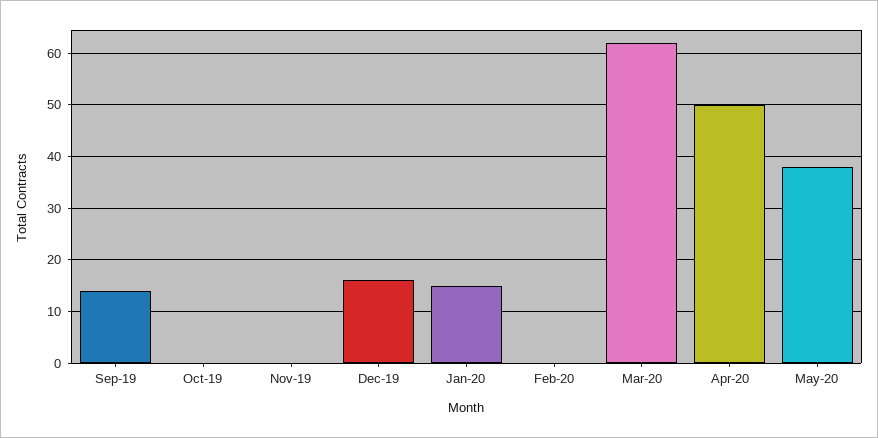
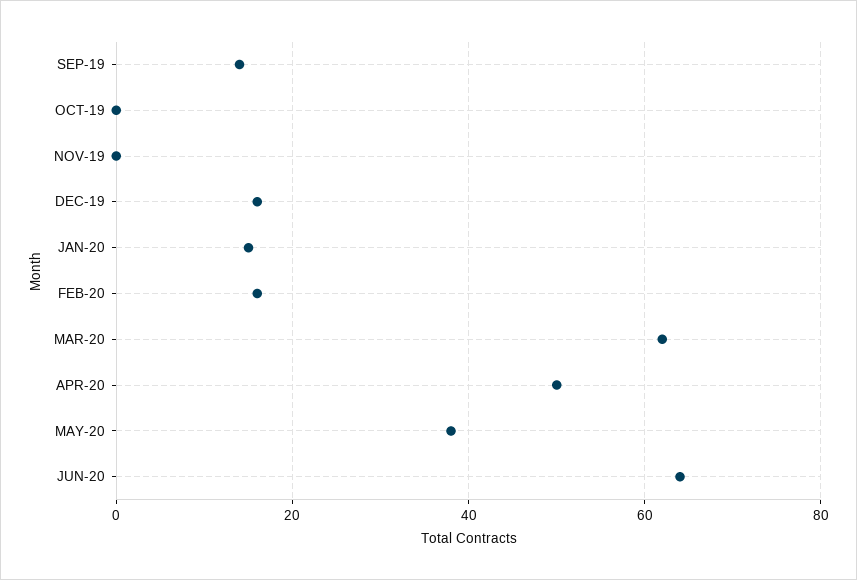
Feb-20: 0 -> 15
JUN-20: none -> 65

